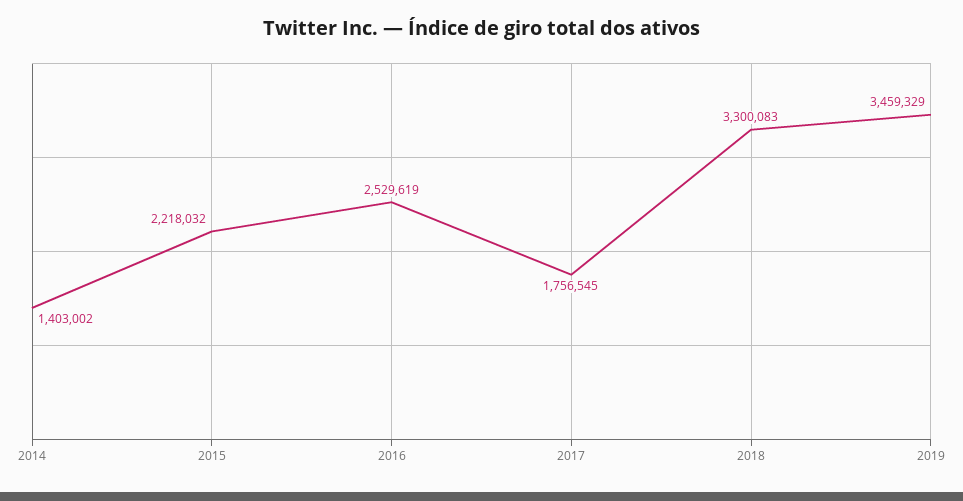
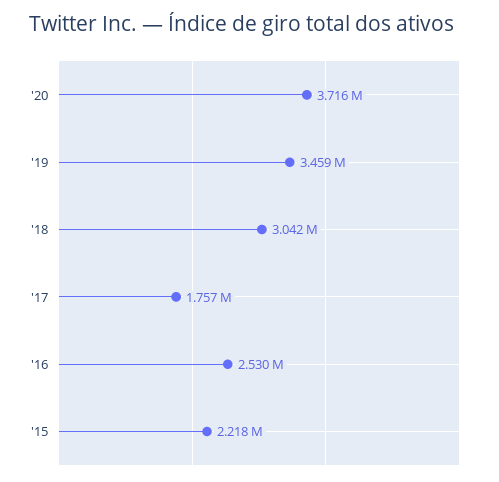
2014: 1403002 -> none
2018: 3300083 -> 3042000
'20: none -> 3716000

